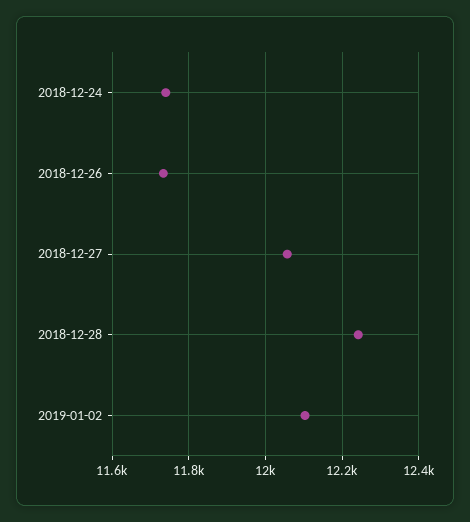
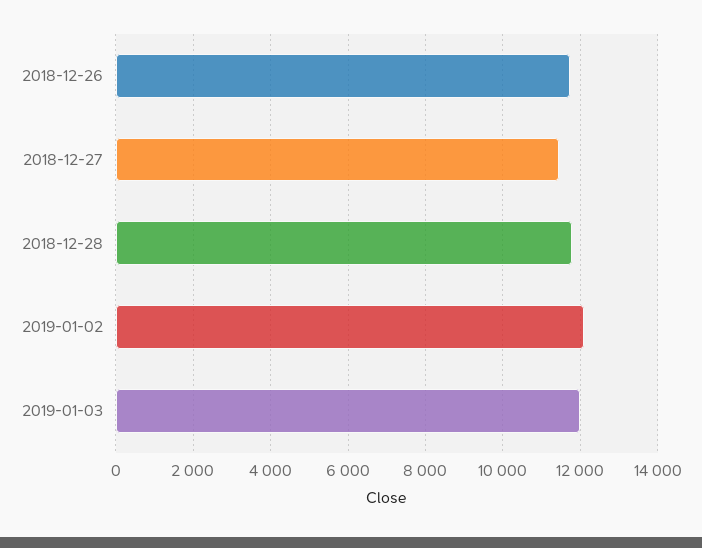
2018-12-24: 11740 -> none
2018-12-27: 12060 -> 11400
2018-12-28: 12240 -> 11800
2019-01-03: none -> 12000

